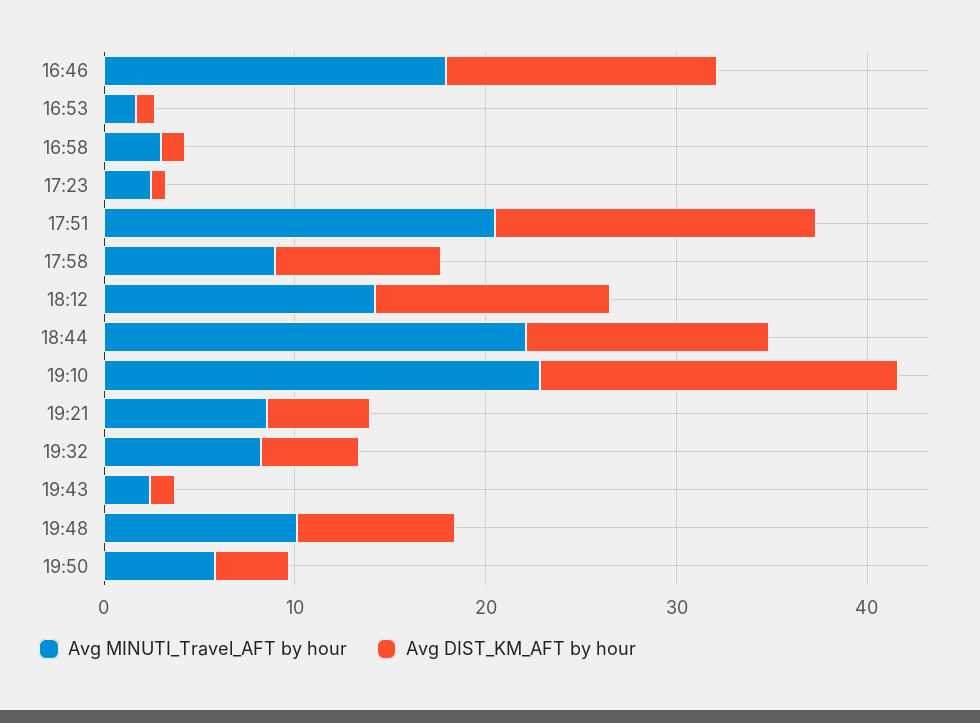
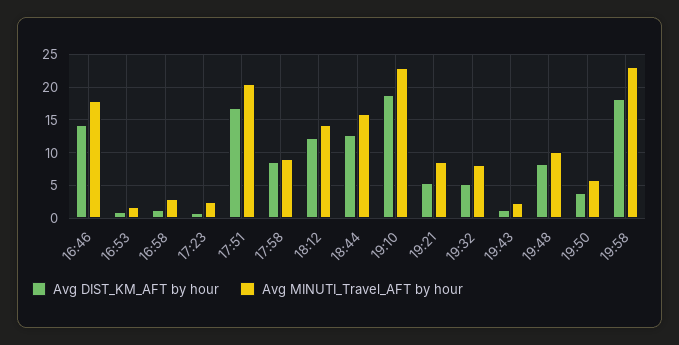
Avg MINUTI_Travel_AFT by hour, 18:44: 22 -> 16
Avg DIST_KM_AFT by hour, 19:58: none -> 18
Avg MINUTI_Travel_AFT by hour, 19:58: none -> 23

